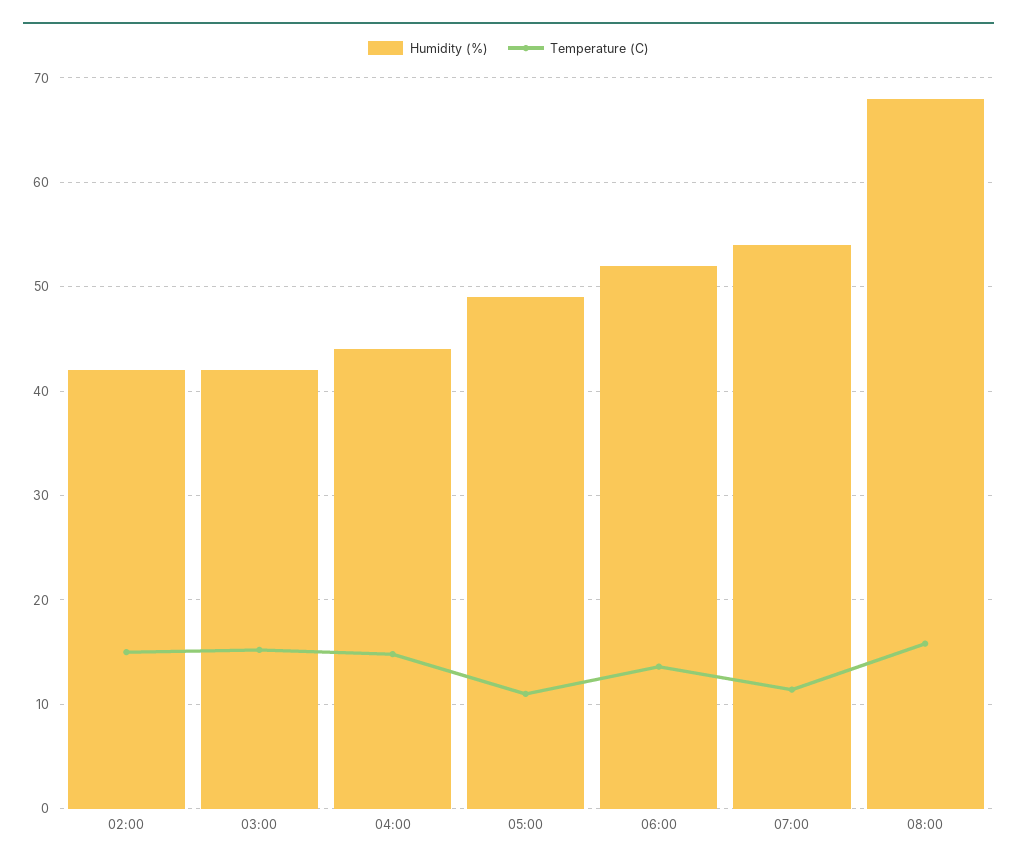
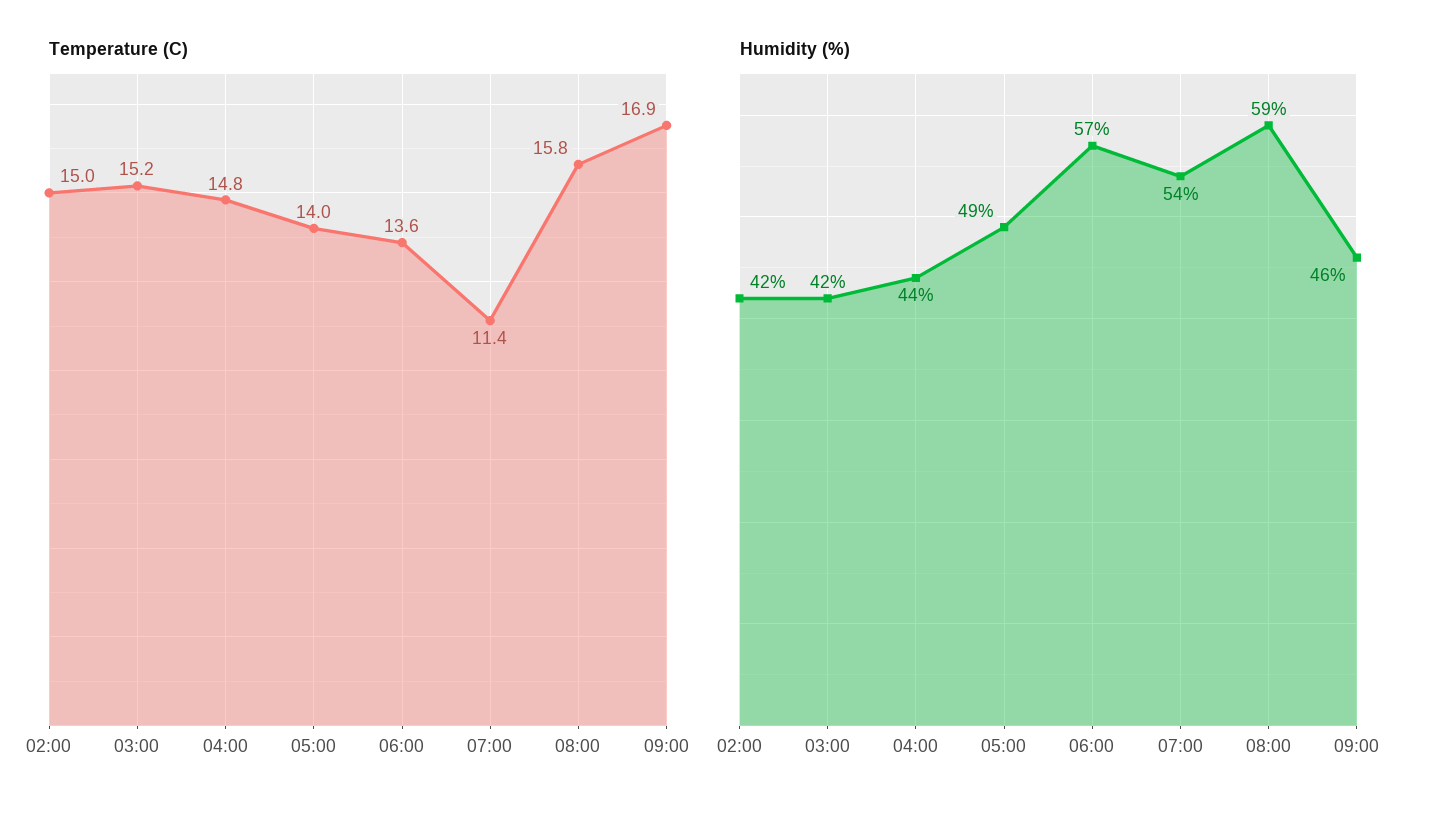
Temperature (C), 05:00: 11 -> 14
Humidity (%), 06:00: 52 -> 57
Humidity (%), 08:00: 68 -> 59
Temperature (C), 09:00: none -> 16.9
Humidity (%), 09:00: none -> 46

